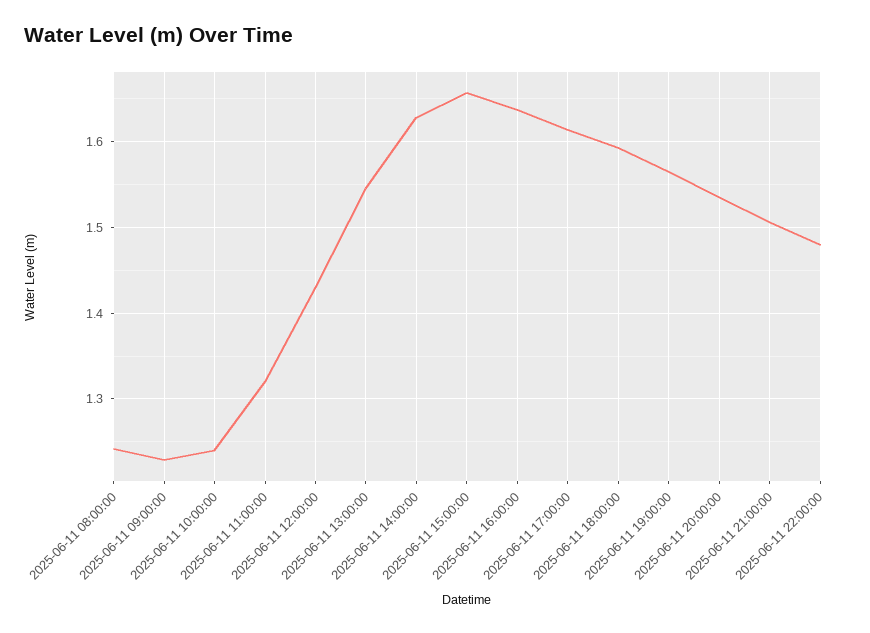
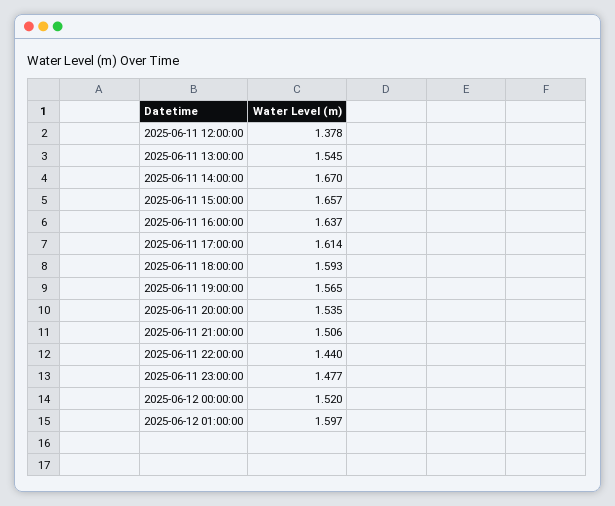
2025-06-11 08:00:00: 1.24 -> none
2025-06-11 09:00:00: 1.23 -> none
2025-06-11 10:00:00: 1.24 -> none
2025-06-11 11:00:00: 1.32 -> none
2025-06-11 12:00:00: 1.43 -> 1.378
2025-06-11 14:00:00: 1.63 -> 1.67
2025-06-11 22:00:00: 1.48 -> 1.44
2025-06-11 23:00:00: none -> 1.477
2025-06-12 00:00:00: none -> 1.52
2025-06-12 01:00:00: none -> 1.597

